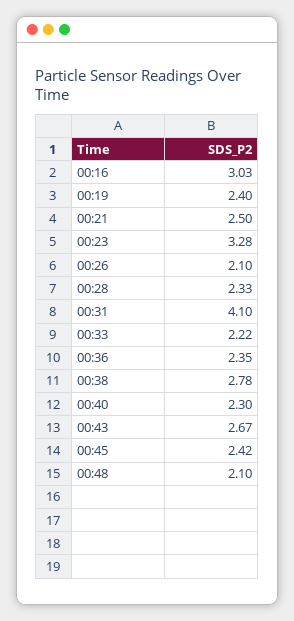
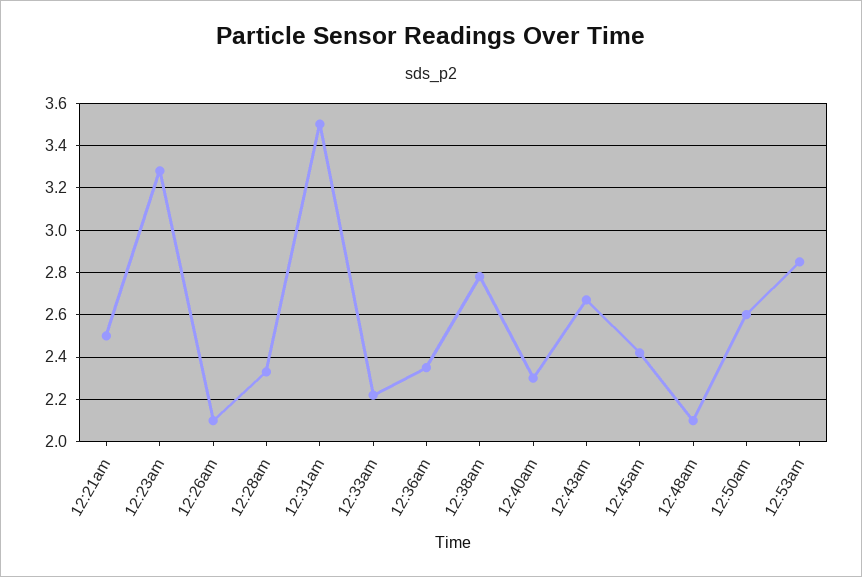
00:16: 3.03 -> none
00:19: 2.4 -> none
00:31: 4.1 -> 3.5
12:50am: none -> 2.6
12:53am: none -> 2.85

